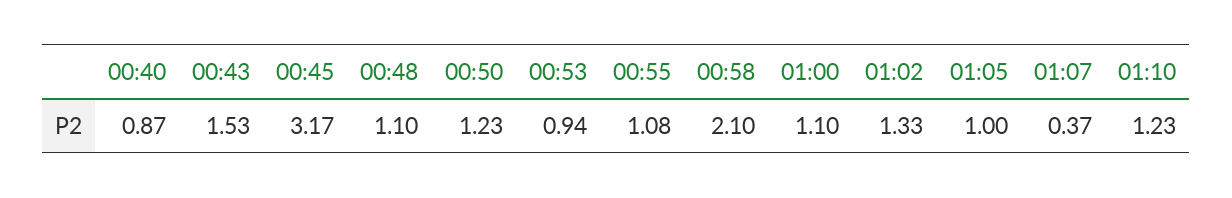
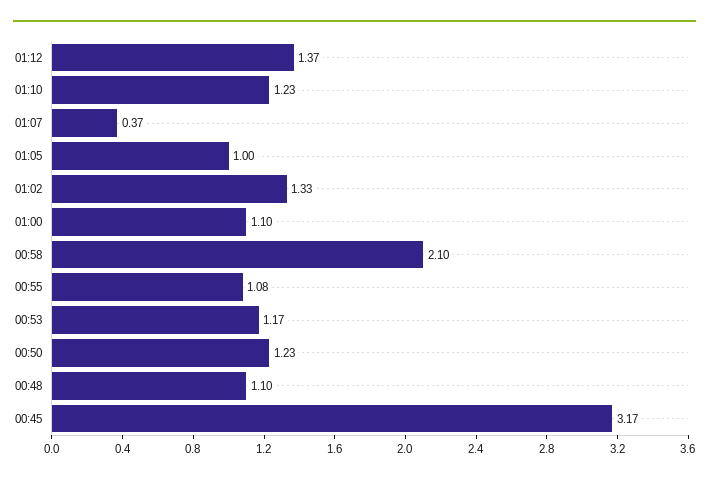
00:40: 0.87 -> none
00:43: 1.53 -> none
00:53: 0.94 -> 1.17
01:12: none -> 1.37

